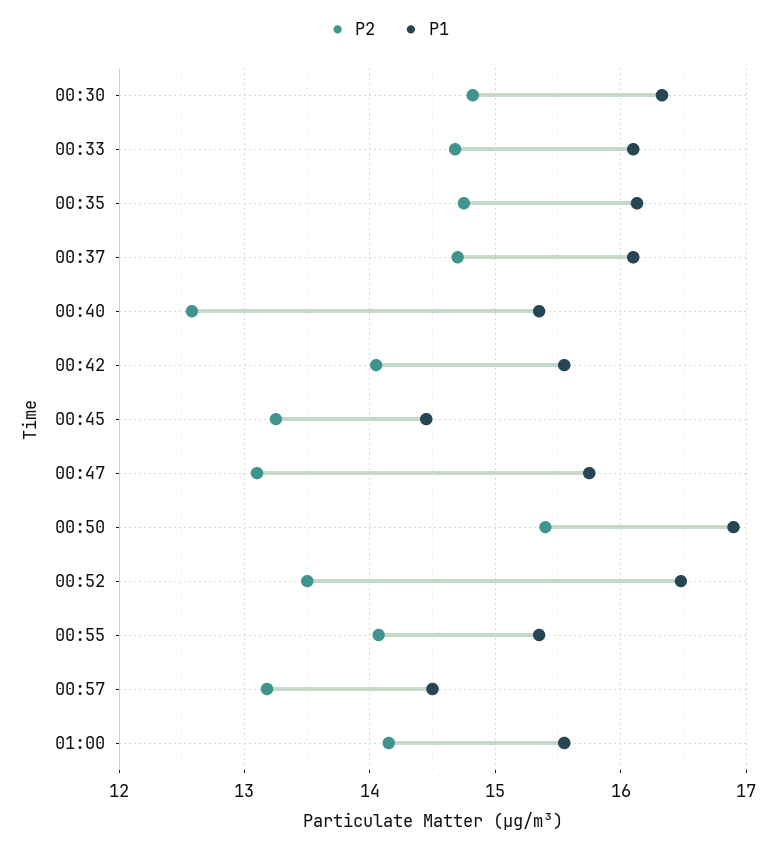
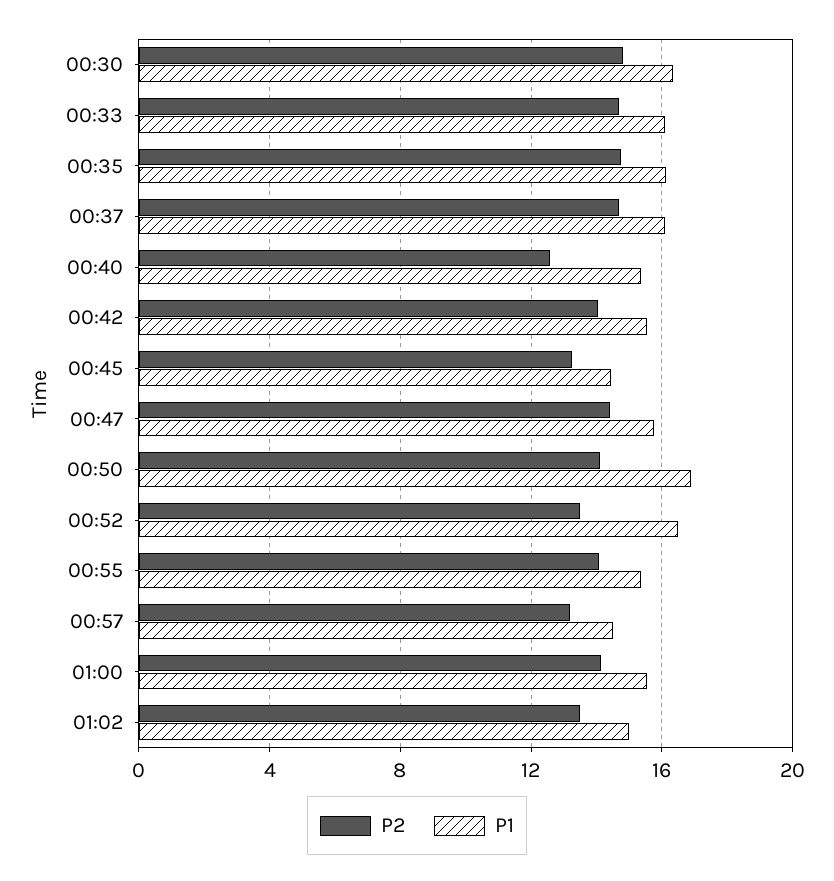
P2, 00:47: 13.1 -> 14.5
P2, 00:50: 15.4 -> 14
P2, 01:02: none -> 13.5
P1, 01:02: none -> 15

